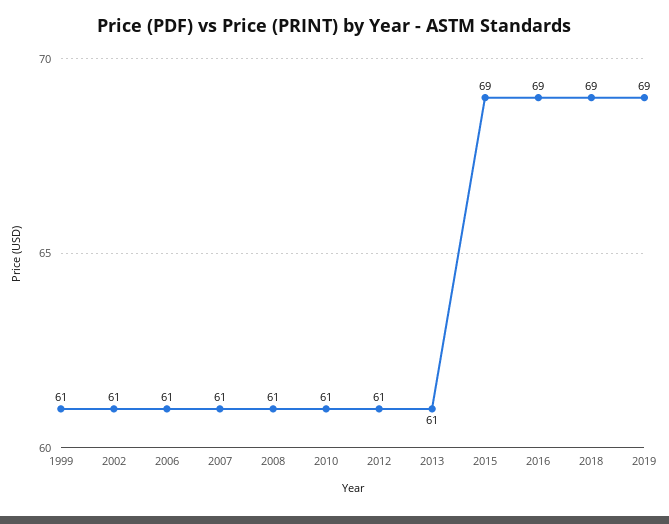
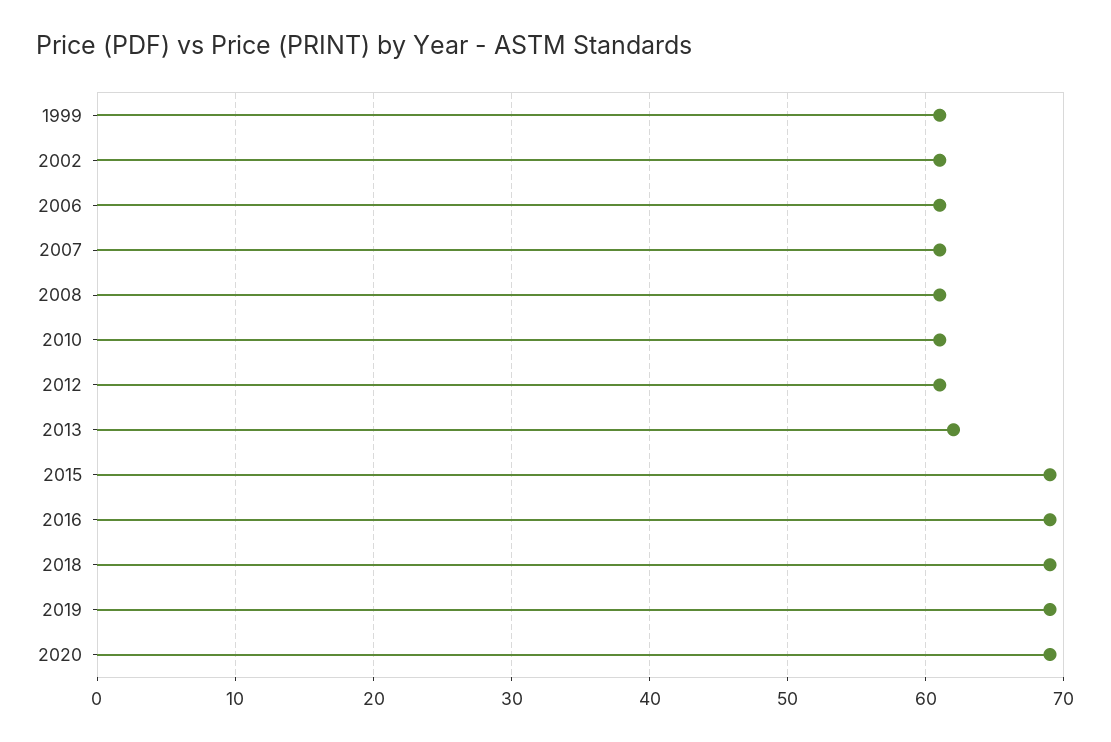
2013: 61 -> 62
2020: none -> 69

